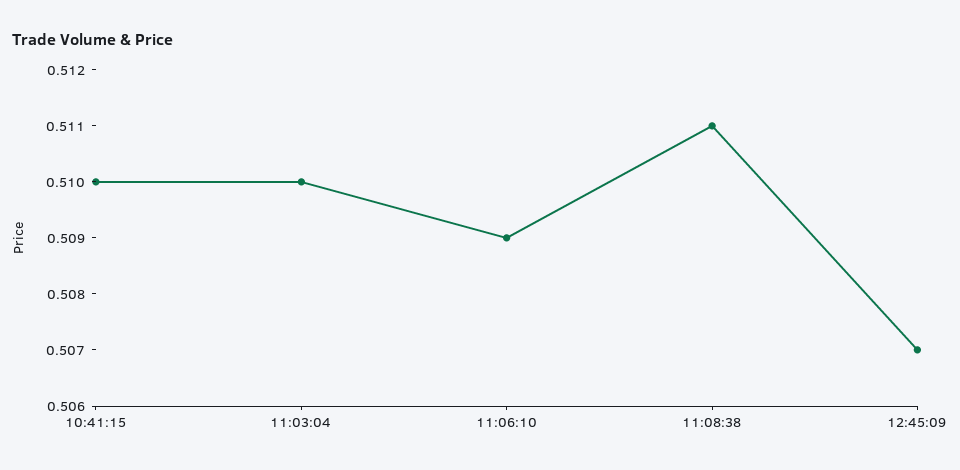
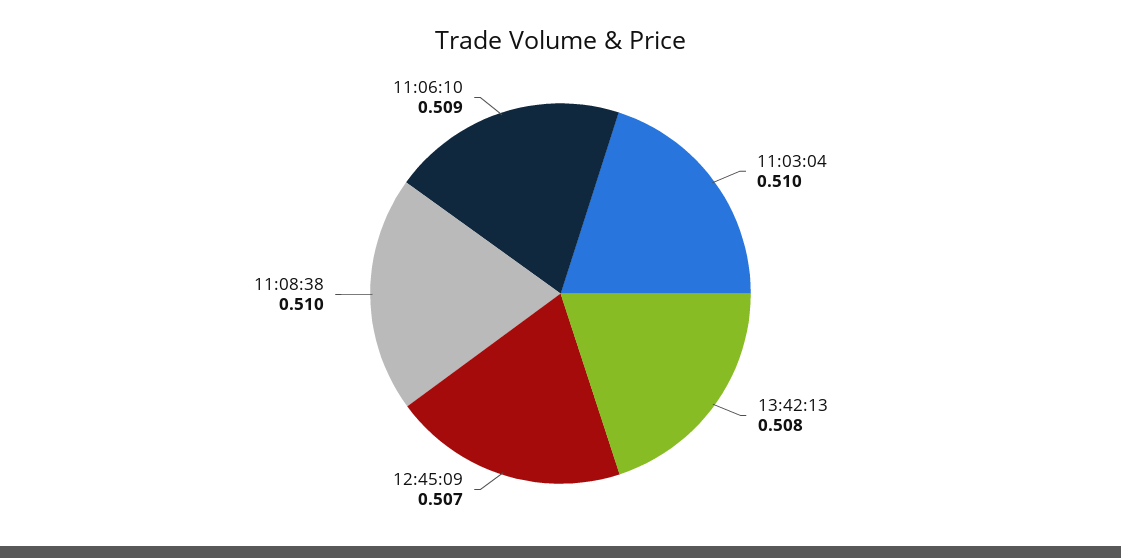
10:41:15: 0.51 -> none
11:08:38: 0.511 -> 0.51
13:42:13: none -> 0.508

